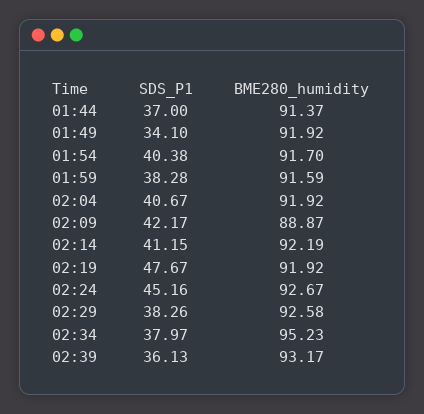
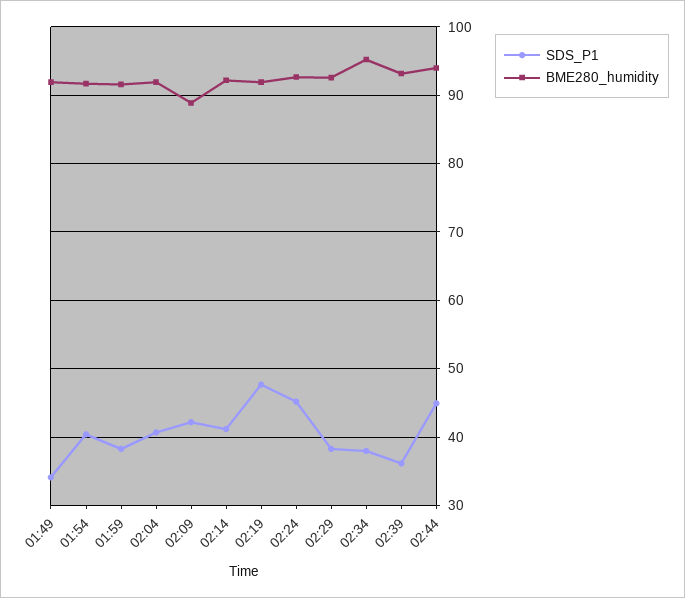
SDS_P1, 01:44: 37 -> none
BME280_humidity, 01:44: 91.37 -> none
SDS_P1, 02:44: none -> 45
BME280_humidity, 02:44: none -> 94

